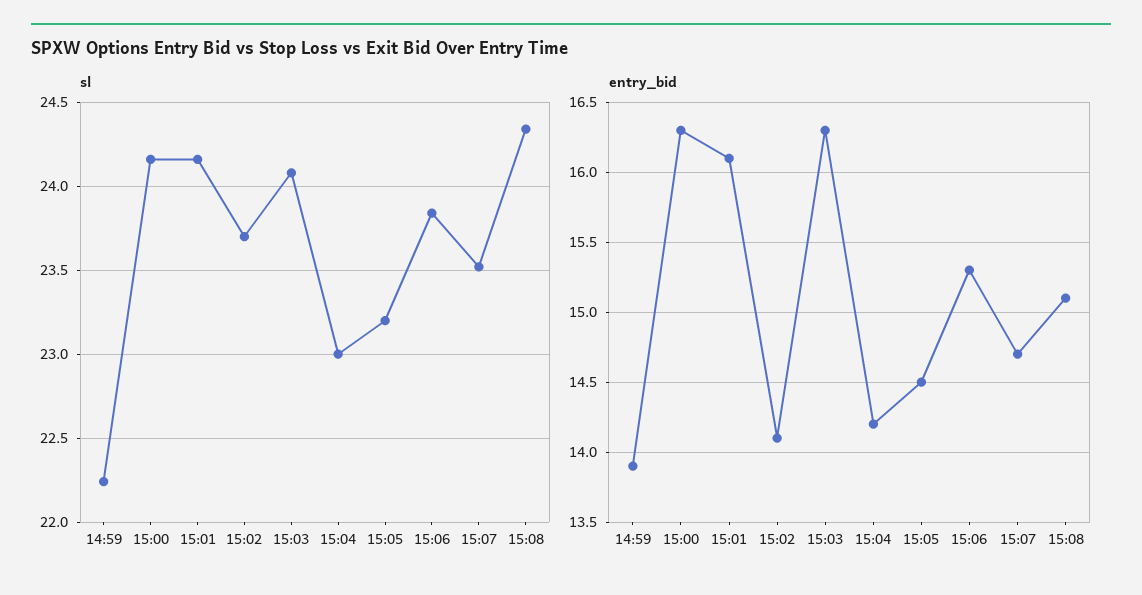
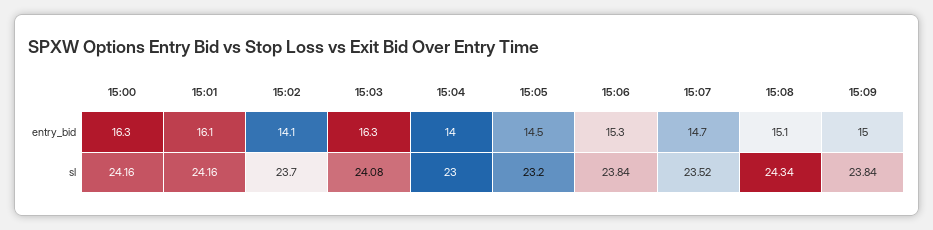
sl, 14:59: 22.25 -> none
entry_bid, 14:59: 13.9 -> none
entry_bid, 15:04: 14.2 -> 14
entry_bid, 15:09: none -> 15
sl, 15:09: none -> 23.84

